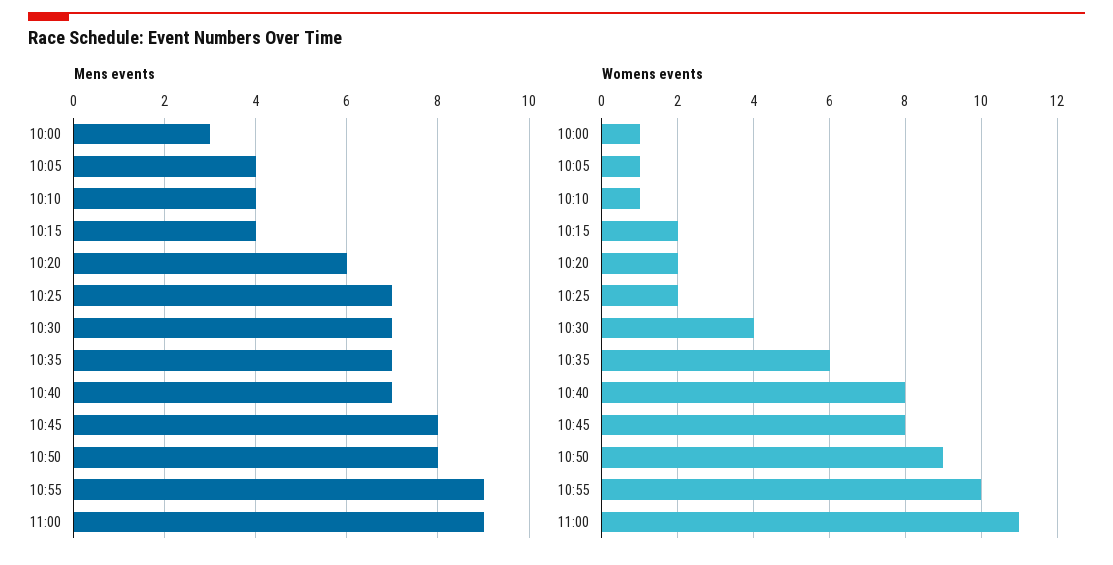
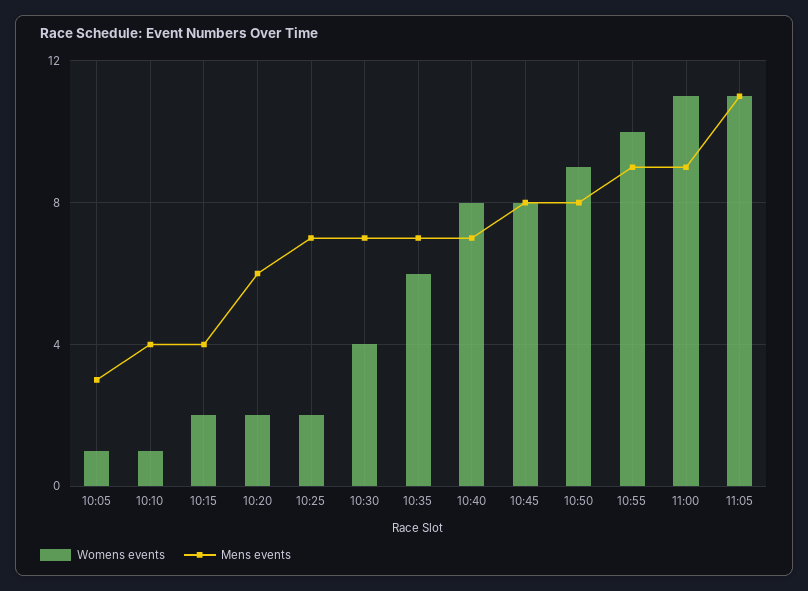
Mens events, 10:00: 3 -> none
Mens events, 10:05: 4 -> 3
Womens events, 10:00: 1 -> none
Womens events, 11:05: none -> 11
Mens events, 11:05: none -> 11

